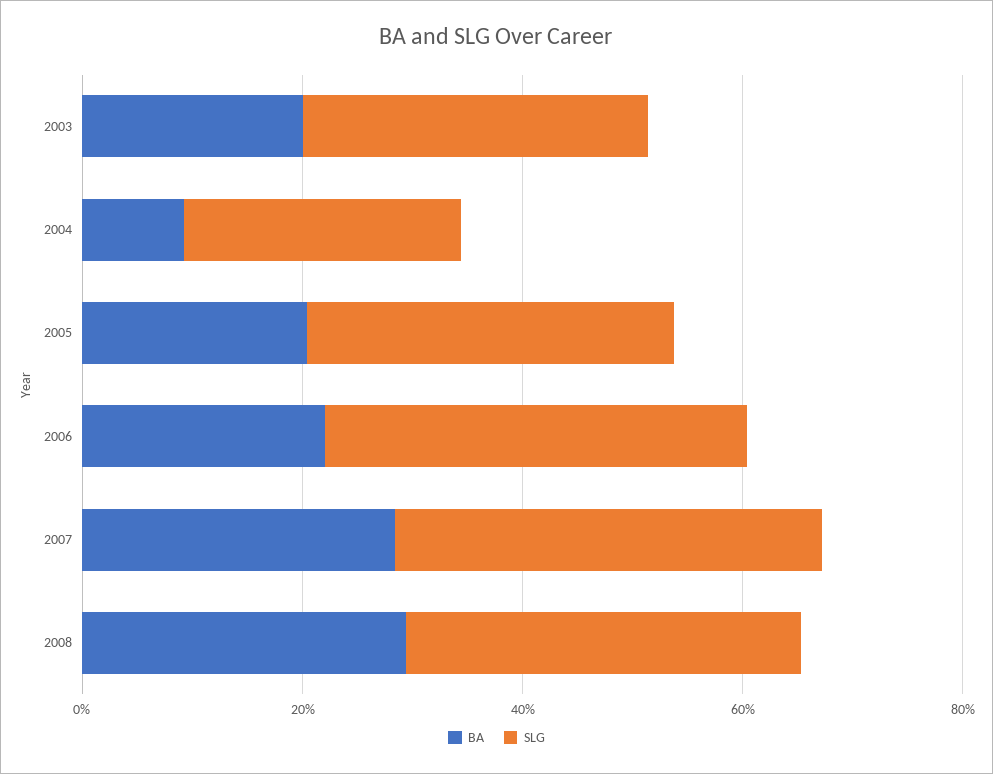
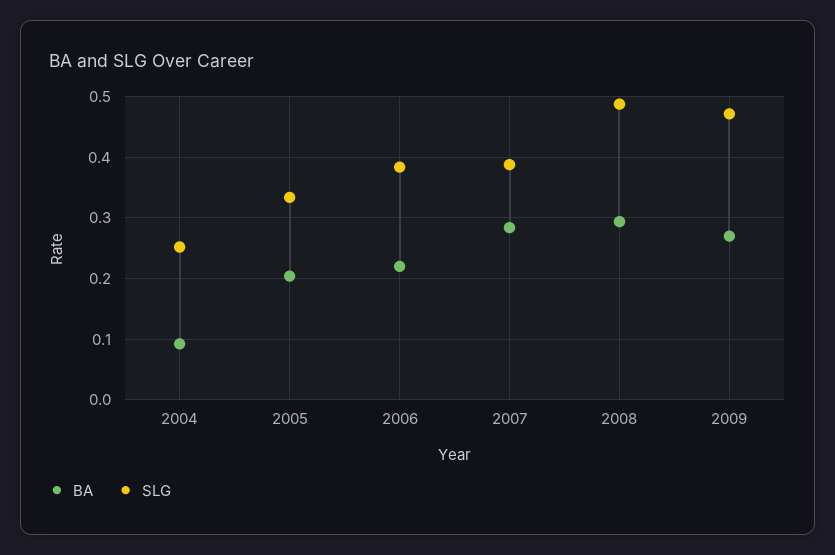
BA, 2003: 0.2 -> none
SLG, 2003: 0.3 -> none
SLG, 2008: 0.35 -> 0.49
BA, 2009: none -> 0.27
SLG, 2009: none -> 0.47

